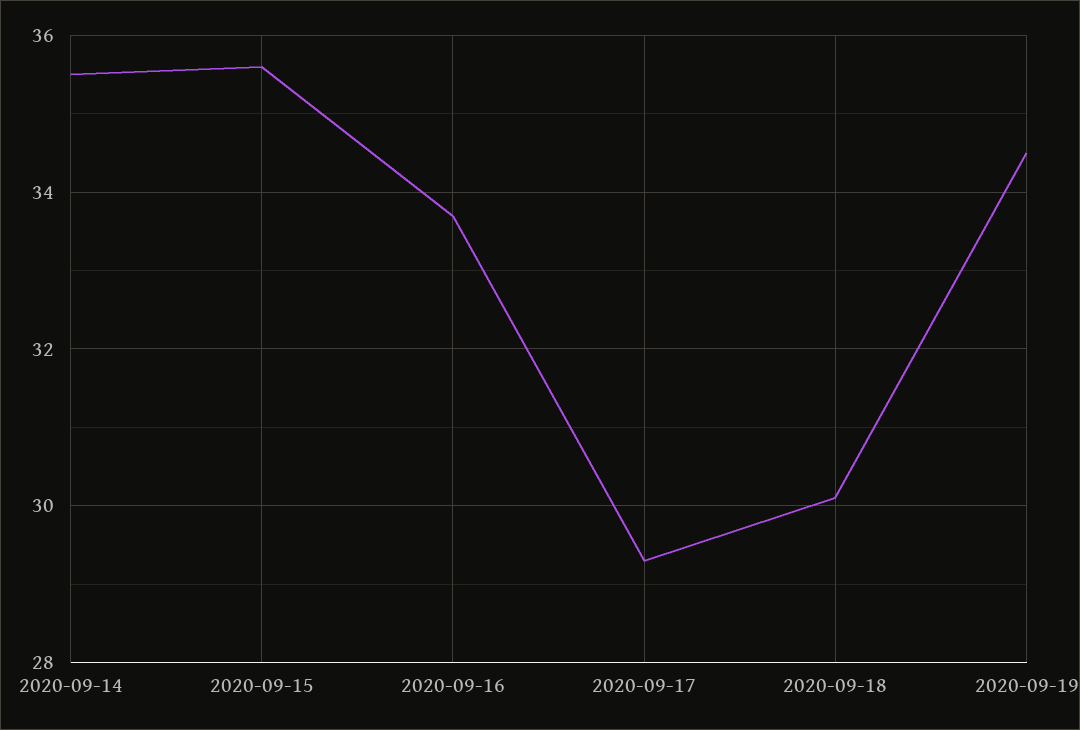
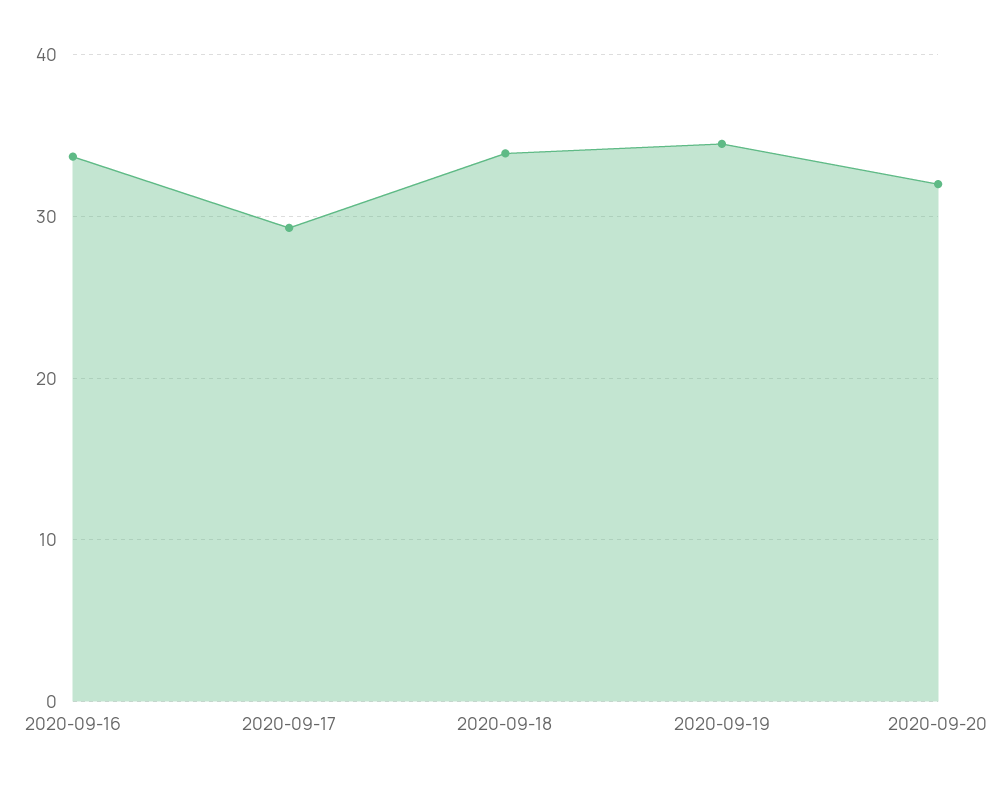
2020-09-14: 35.5 -> none
2020-09-15: 35.5 -> none
2020-09-18: 30 -> 34
2020-09-20: none -> 32

